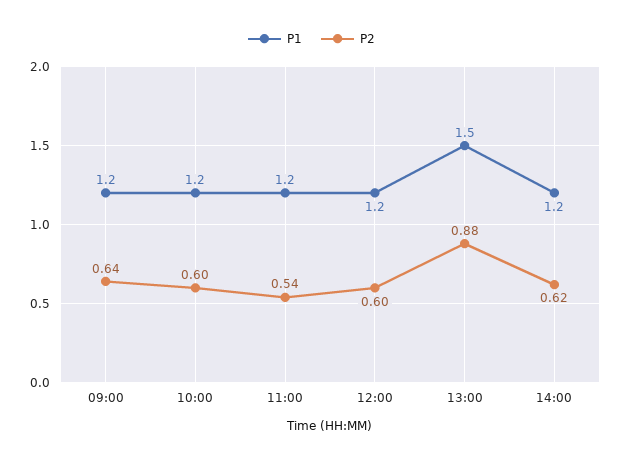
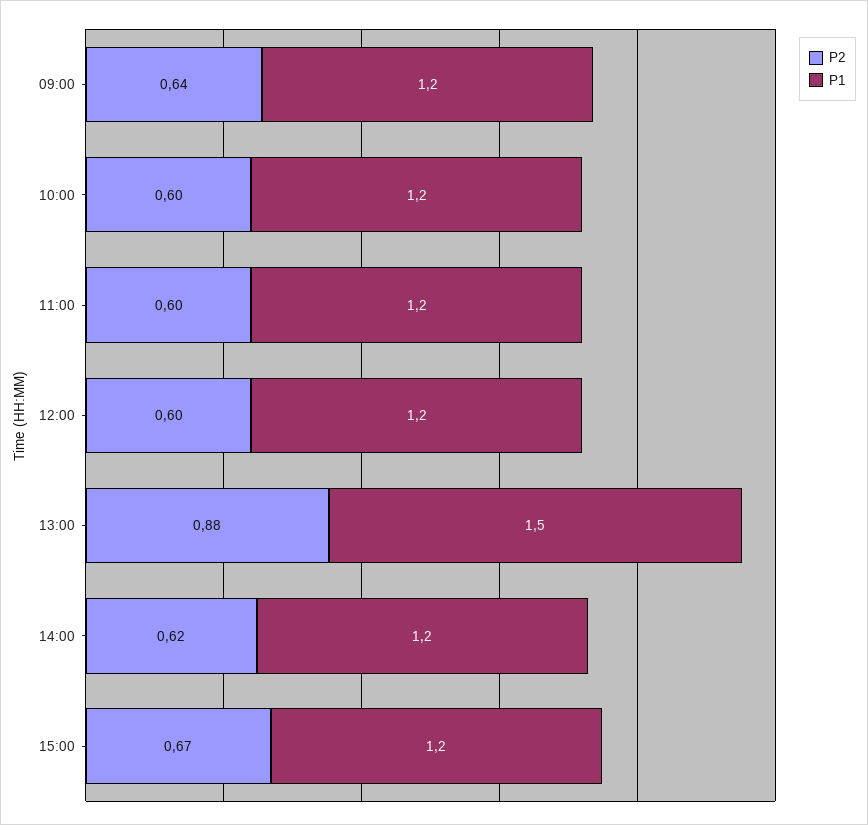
P2, 11:00: 0.54 -> 0.6
P2, 15:00: none -> 0.67
P1, 15:00: none -> 1.2

